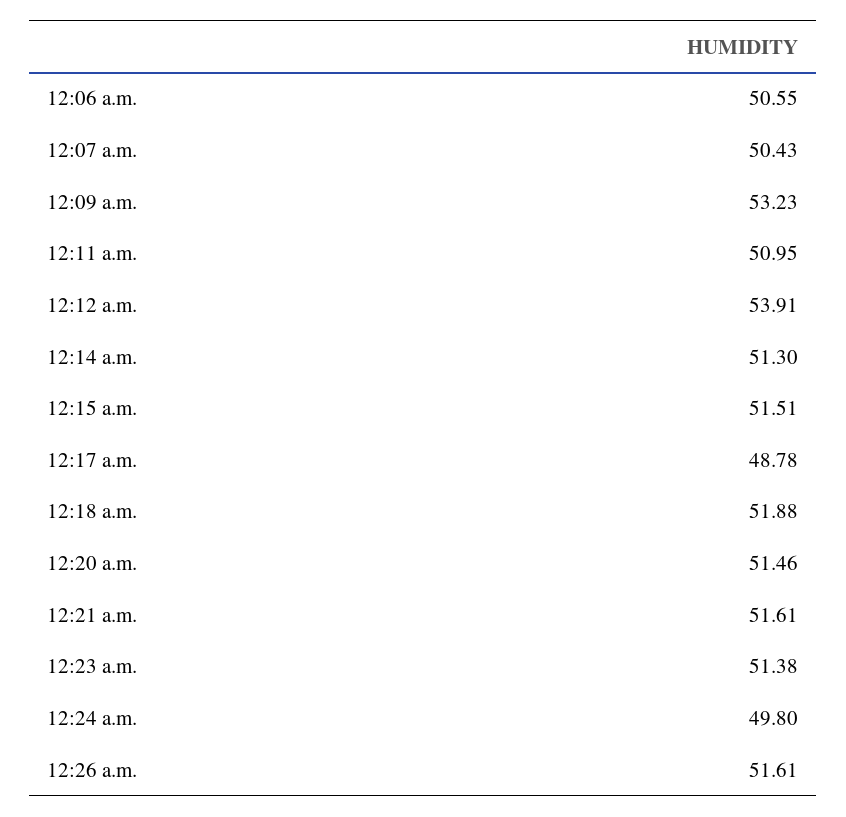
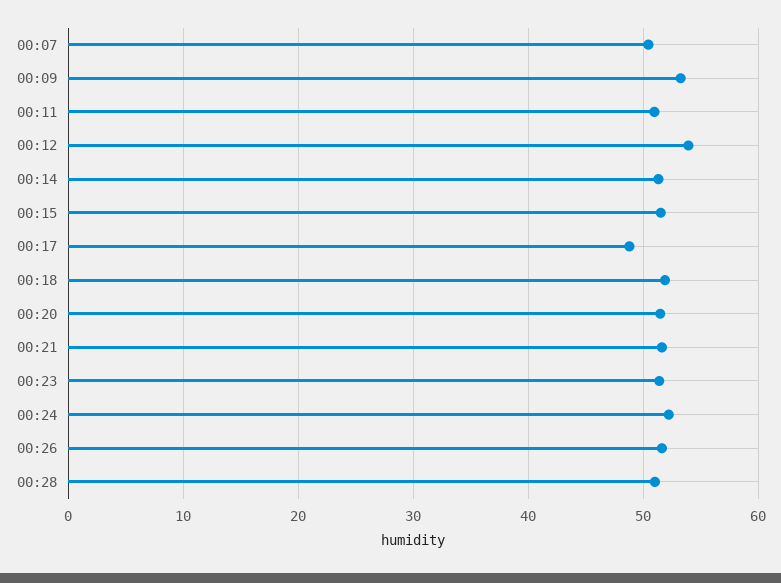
12:06 a.m.: 50.55 -> none
12:24 a.m.: 49.8 -> 52
00:28: none -> 51

